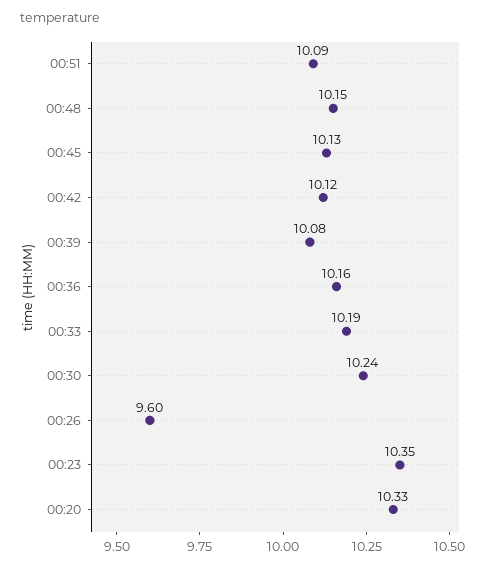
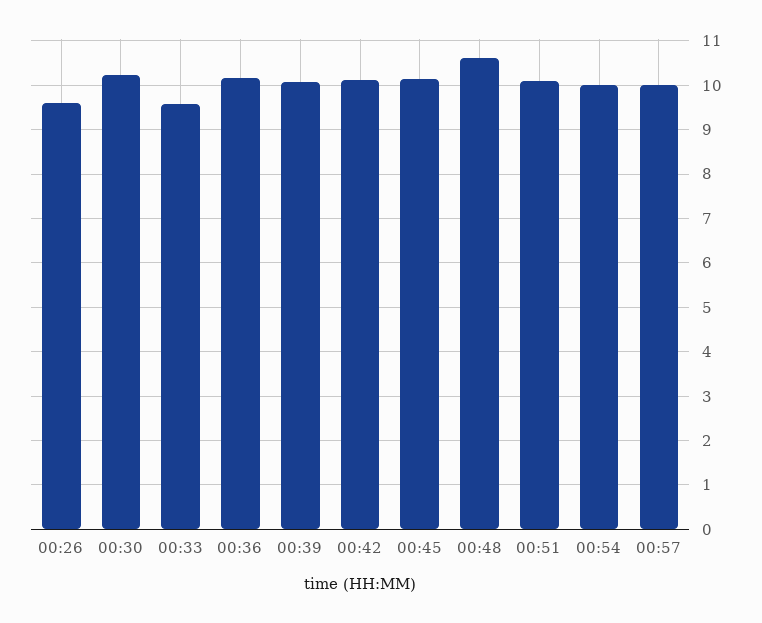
00:48: 10.15 -> 10.6
00:33: 10.19 -> 9.6
00:23: 10.35 -> none
00:20: 10.33 -> none
00:54: none -> 10
00:57: none -> 10

